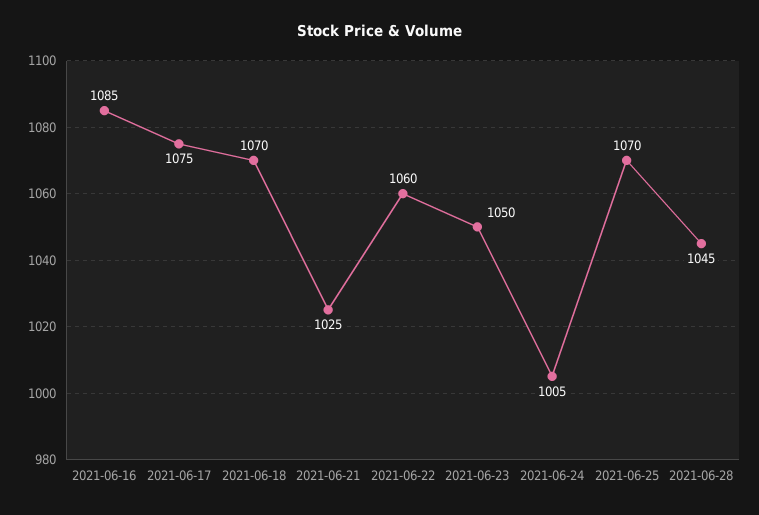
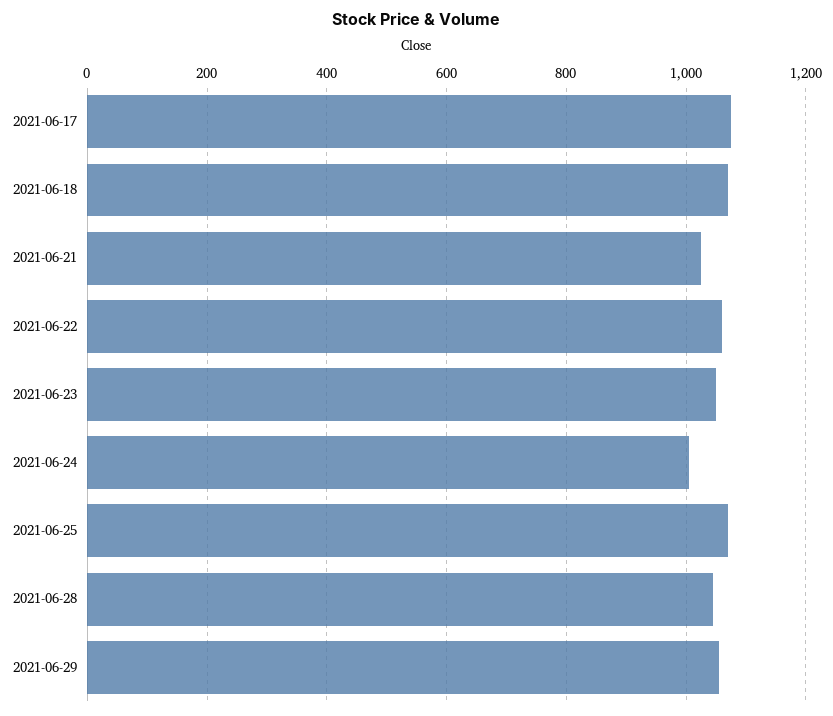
2021-06-16: 1085 -> none
2021-06-29: none -> 1060

